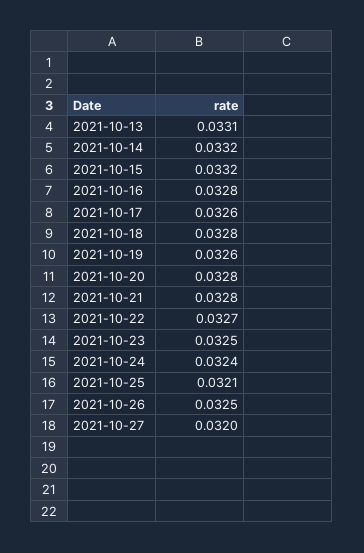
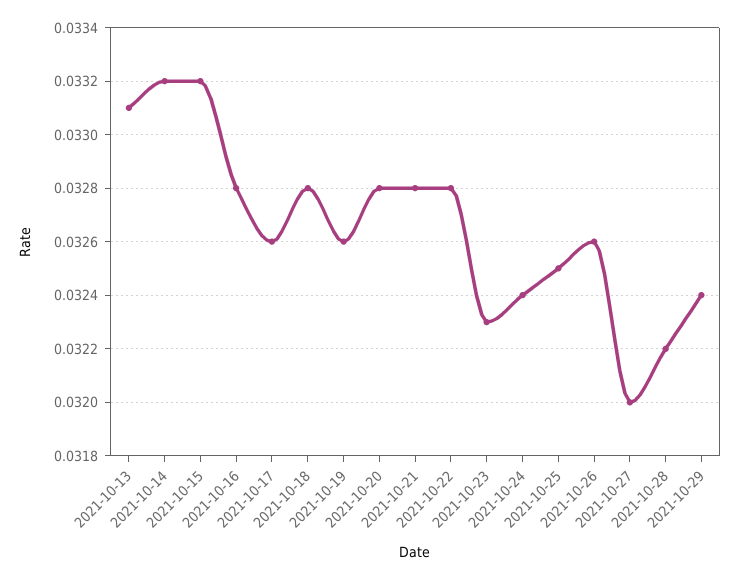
2021-10-22: 0.0327 -> 0.0328
2021-10-23: 0.0325 -> 0.0323
2021-10-25: 0.0321 -> 0.0325
2021-10-26: 0.0325 -> 0.0326
2021-10-28: none -> 0.0322
2021-10-29: none -> 0.0324

